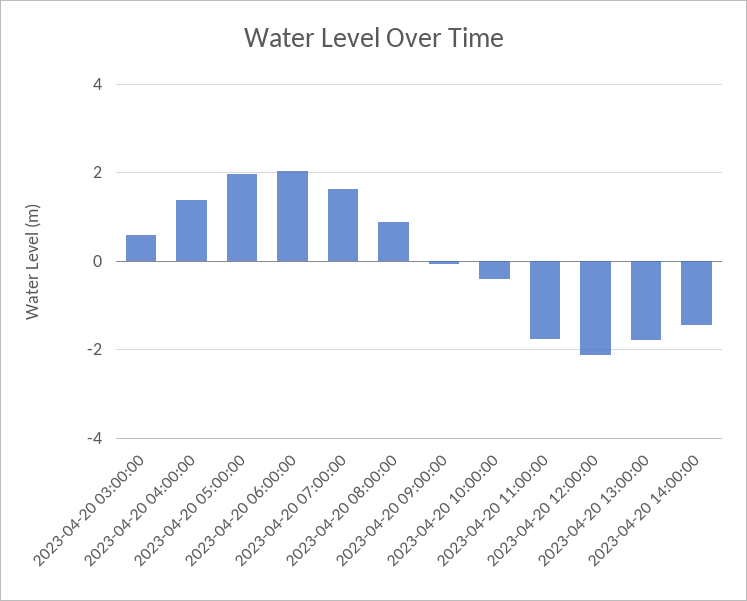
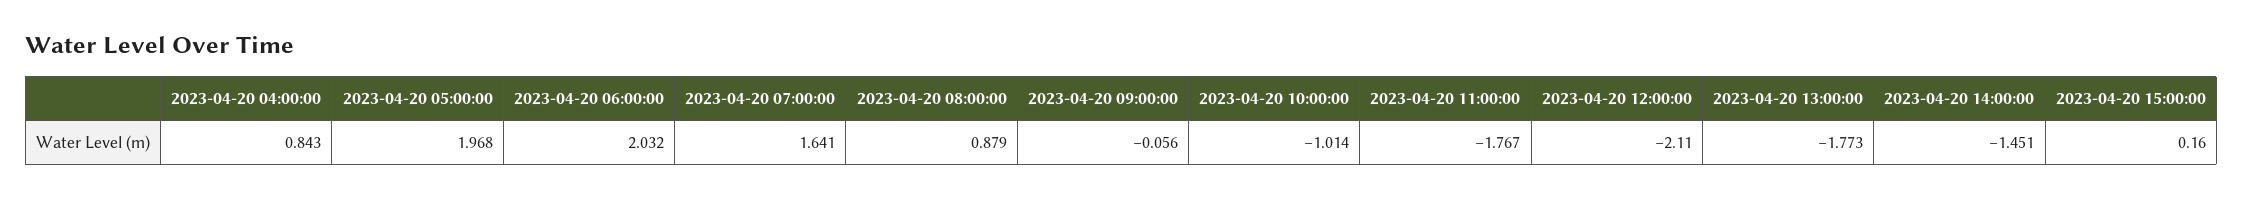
2023-04-20 03:00:00: 0.6 -> none
2023-04-20 04:00:00: 1.4 -> 0.843
2023-04-20 10:00:00: -0.4 -> -1.014
2023-04-20 15:00:00: none -> 0.16

